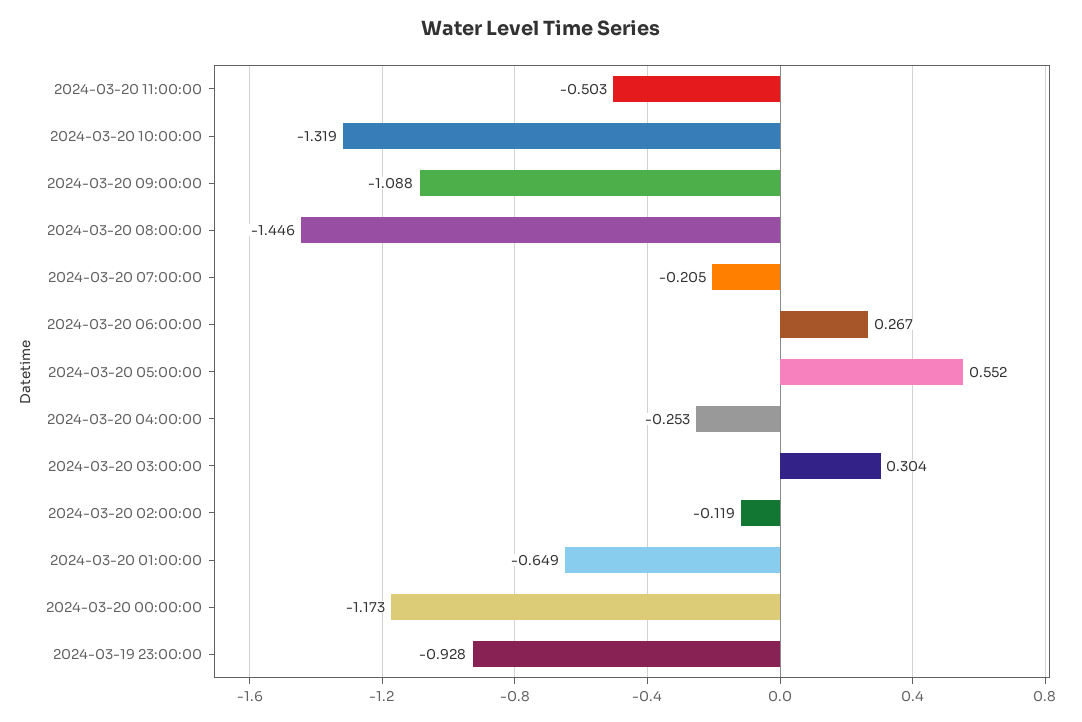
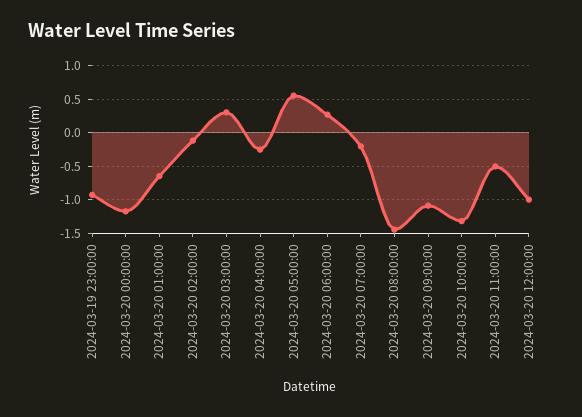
2024-03-20 12:00:00: none -> -1

